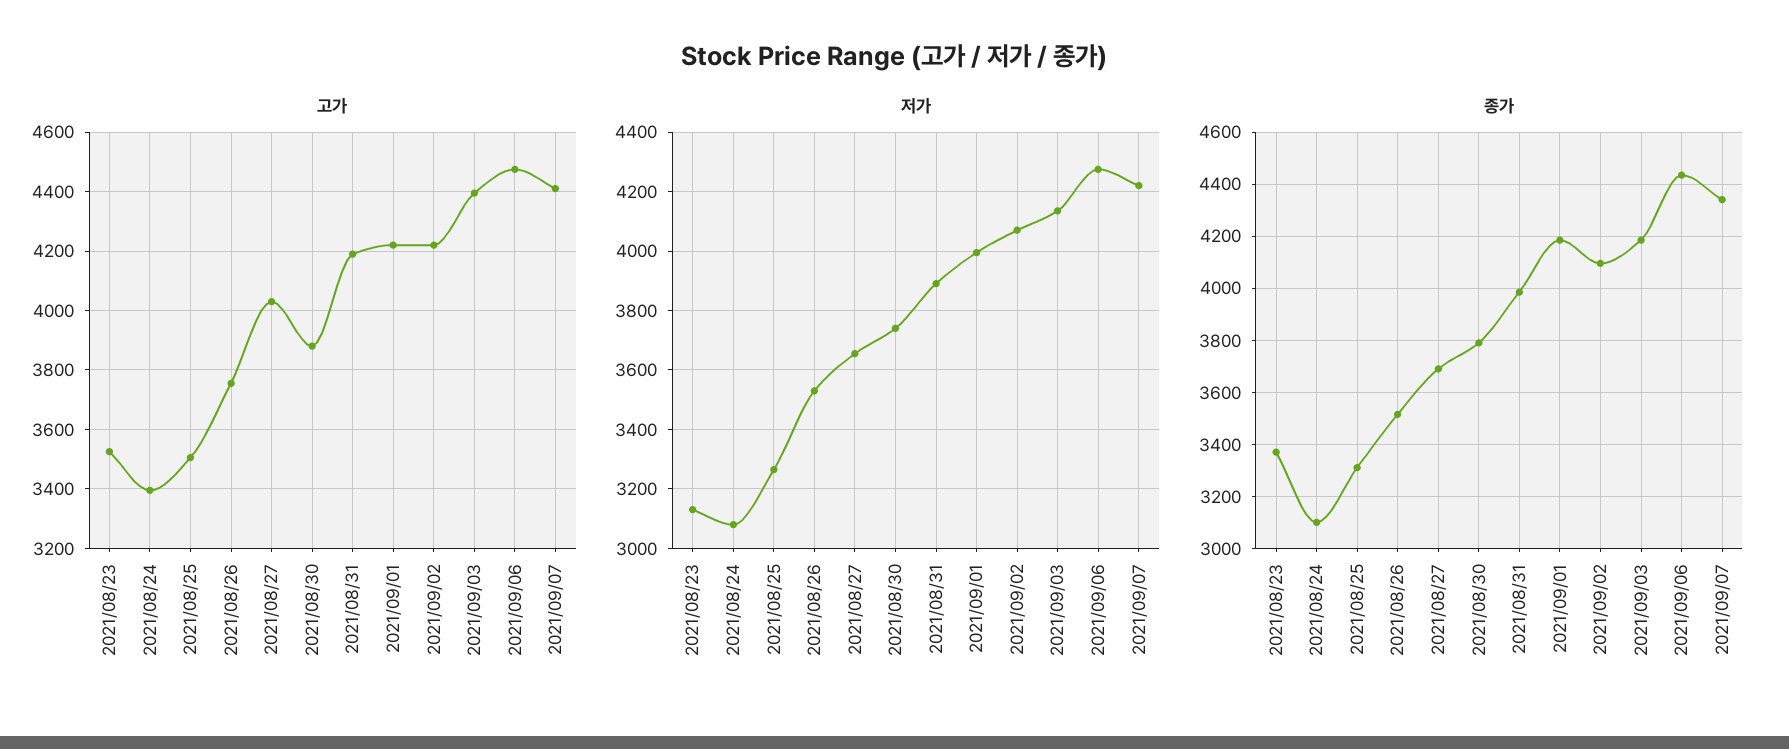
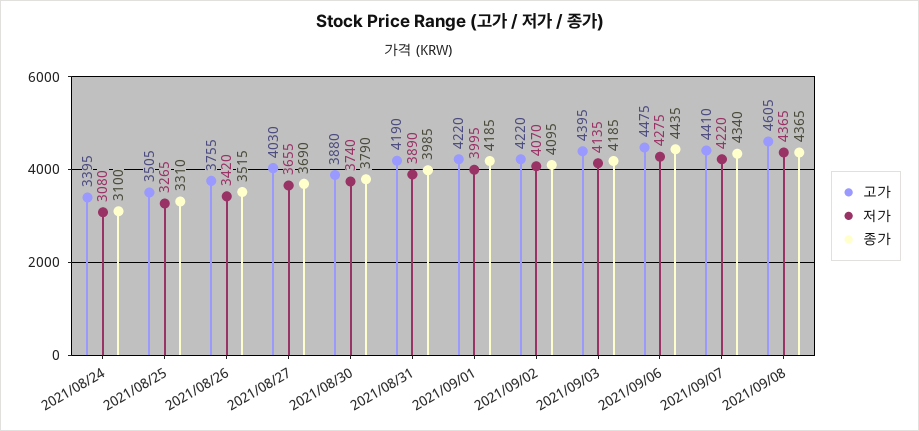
고가, 2021/08/23: 3525 -> none
저가, 2021/08/23: 3125 -> none
저가, 2021/08/26: 3525 -> 3420
종가, 2021/08/23: 3375 -> none
고가, 2021/09/08: none -> 4605
저가, 2021/09/08: none -> 4365
종가, 2021/09/08: none -> 4365

